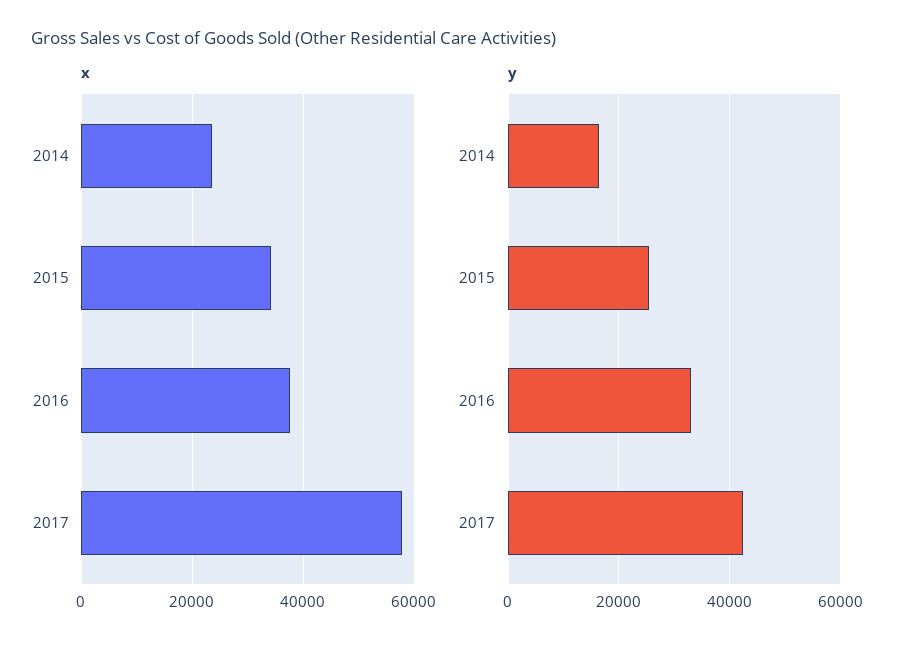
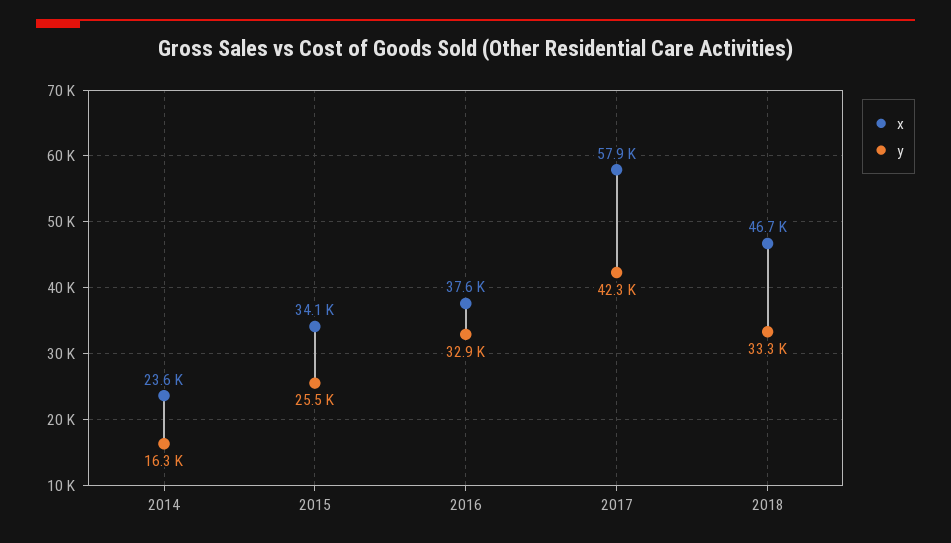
x, 2018: none -> 46700
y, 2018: none -> 33300

